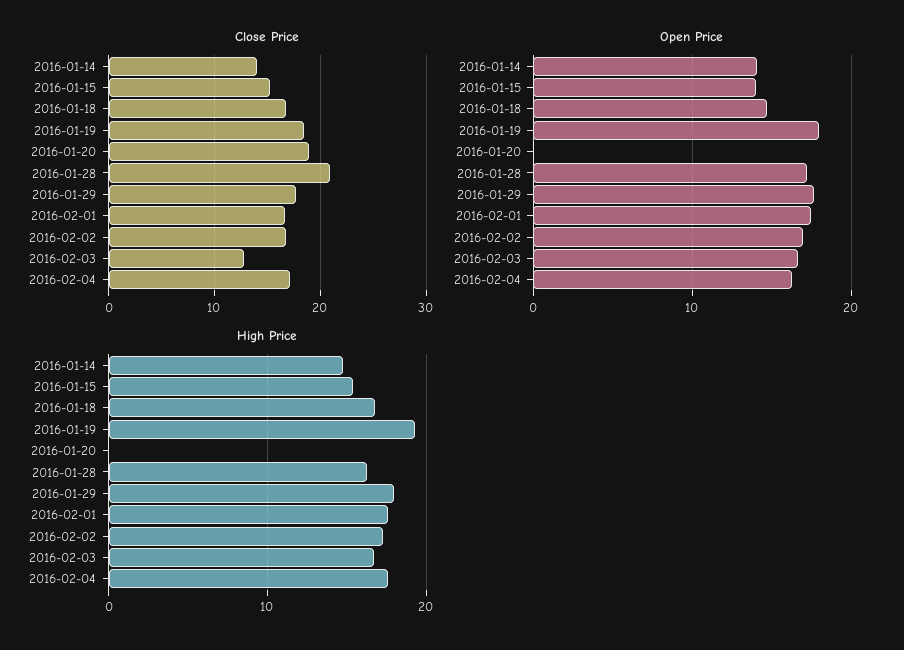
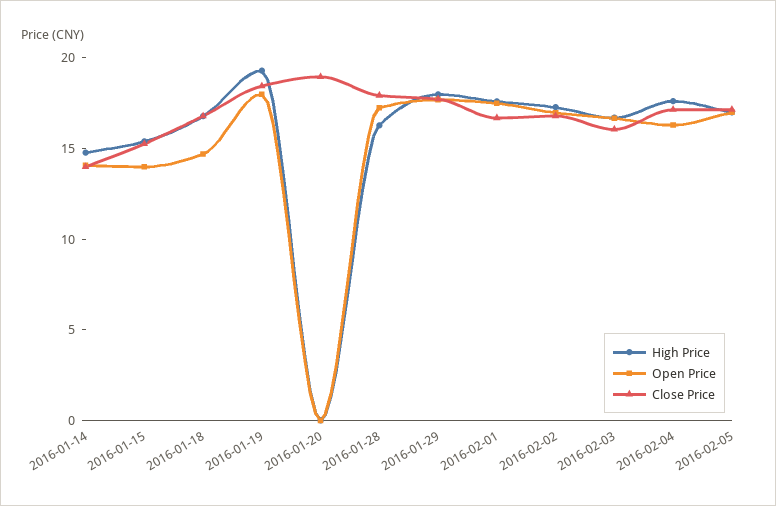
Close Price, 2016-01-28: 21 -> 18
Close Price, 2016-02-03: 13 -> 16
High Price, 2016-02-05: none -> 17
Open Price, 2016-02-05: none -> 17
Close Price, 2016-02-05: none -> 17

